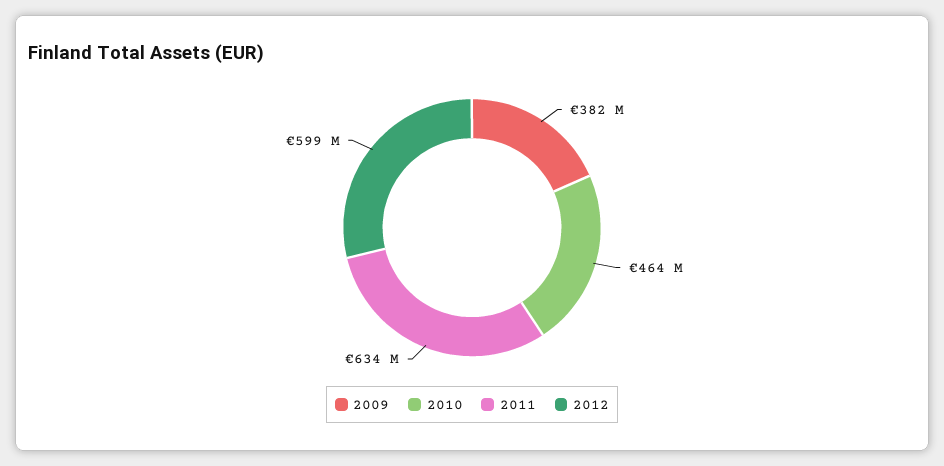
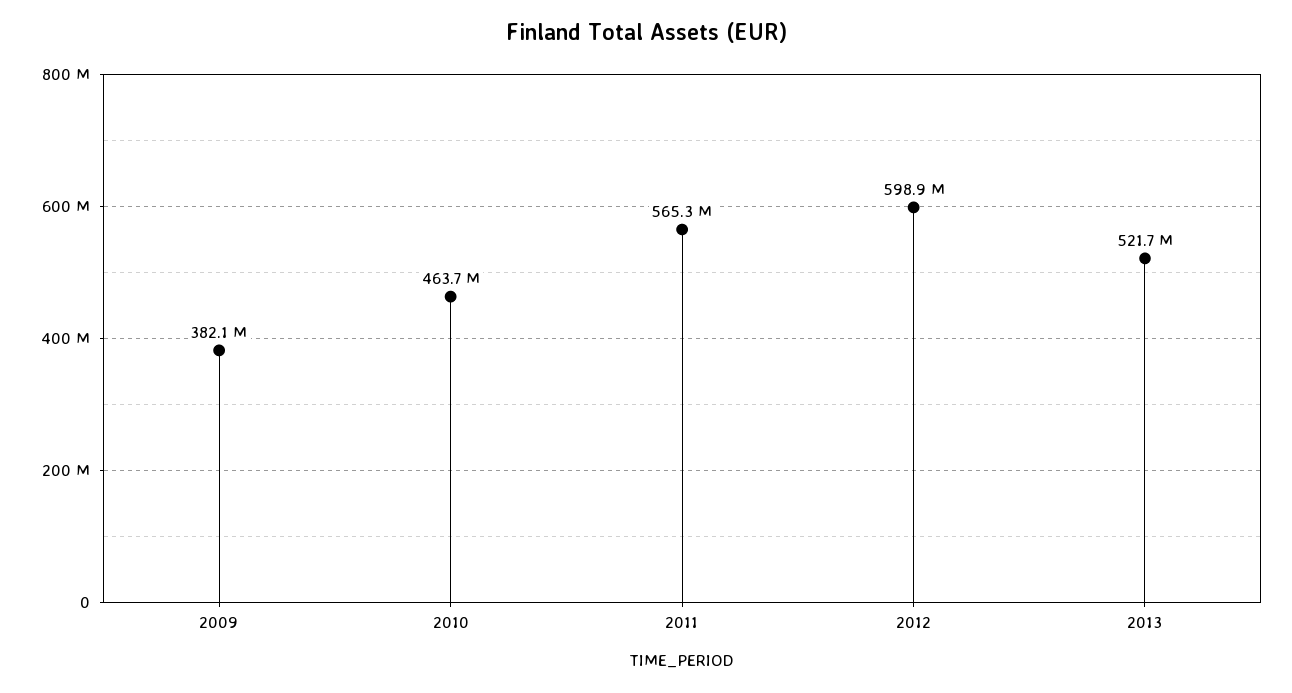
2011: 634000000 -> 565300000
2013: none -> 521700000

